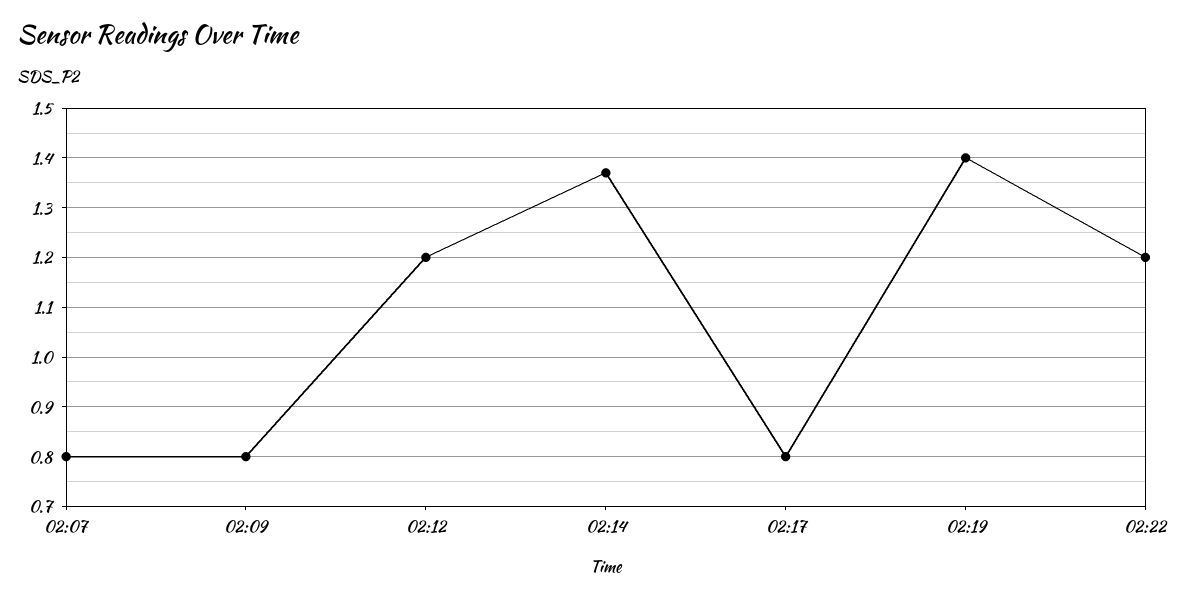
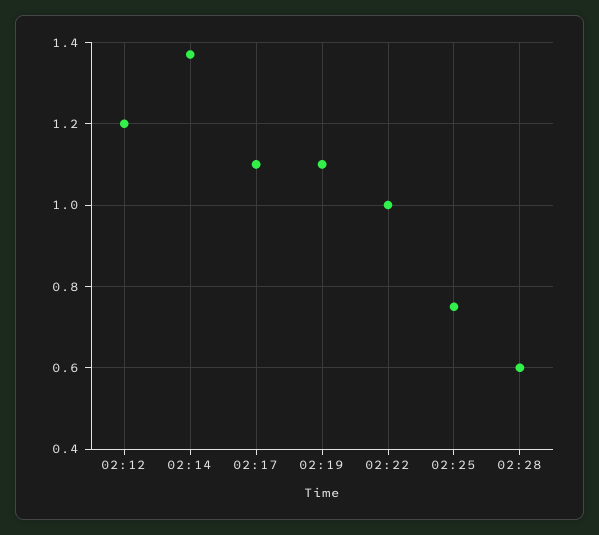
02:07: 0.8 -> none
02:09: 0.8 -> none
02:17: 0.8 -> 1.1
02:19: 1.4 -> 1.1
02:22: 1.2 -> 1
02:25: none -> 0.75
02:28: none -> 0.6

